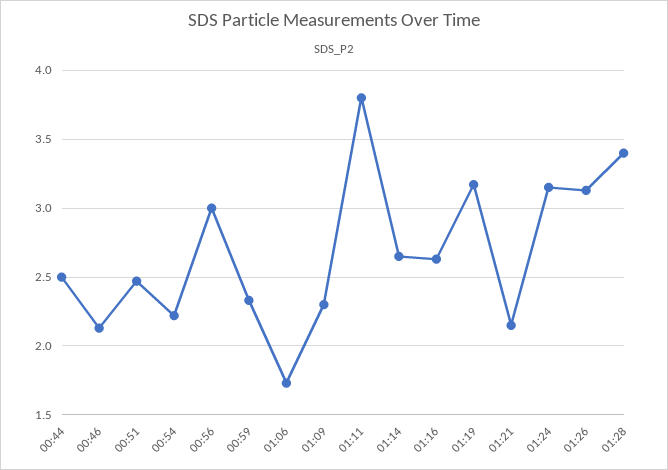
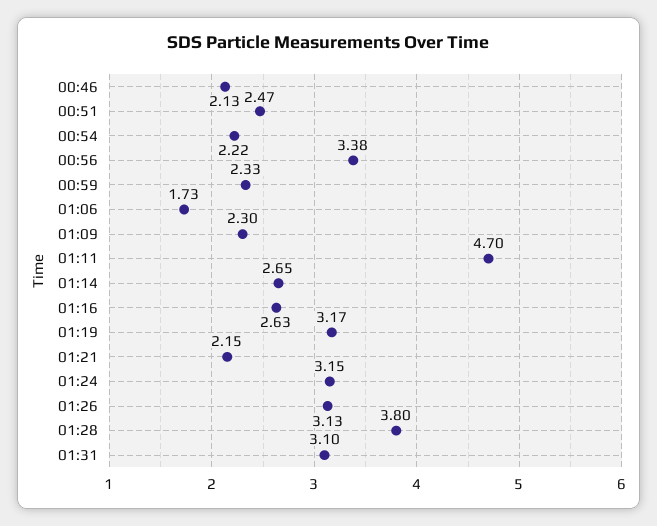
00:44: 2.5 -> none
00:56: 3 -> 3.38
01:11: 3.8 -> 4.7
01:28: 3.4 -> 3.8
01:31: none -> 3.1

